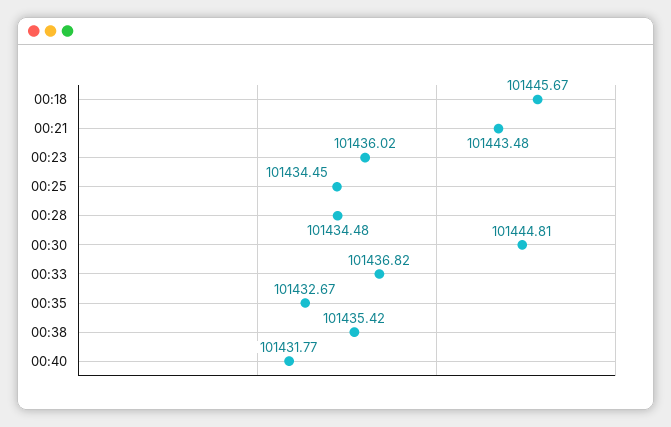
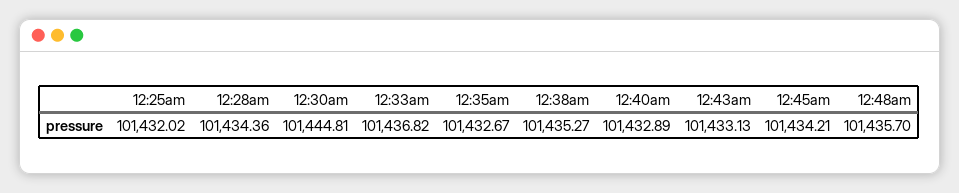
00:18: 101445.67 -> none
00:21: 101443.48 -> none
00:23: 101436.02 -> none
00:25: 101434.45 -> 101432.02
00:28: 101434.48 -> 101434.36
00:38: 101435.42 -> 101435.27
00:40: 101431.77 -> 101432.89
12:43am: none -> 101433.13
12:45am: none -> 101434.21
12:48am: none -> 101435.7

